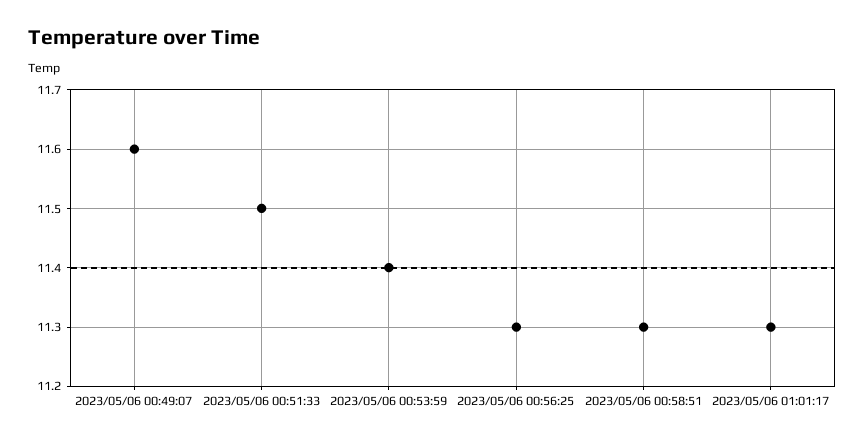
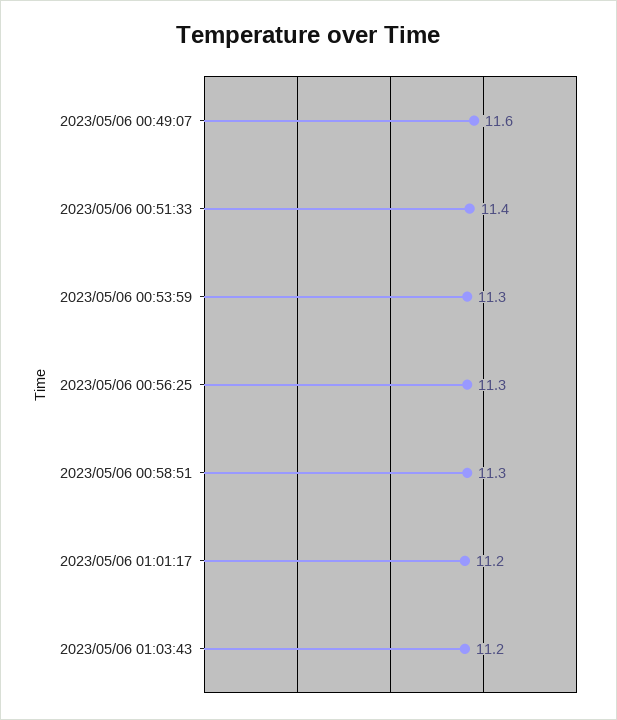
2023/05/06 00:51:33: 11.5 -> 11.4
2023/05/06 00:53:59: 11.4 -> 11.3
2023/05/06 01:01:17: 11.3 -> 11.2
2023/05/06 01:03:43: none -> 11.2

